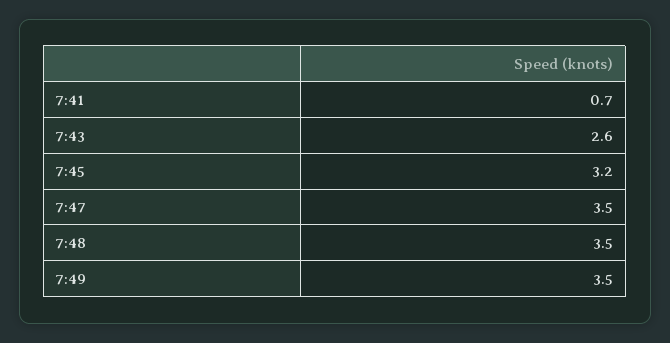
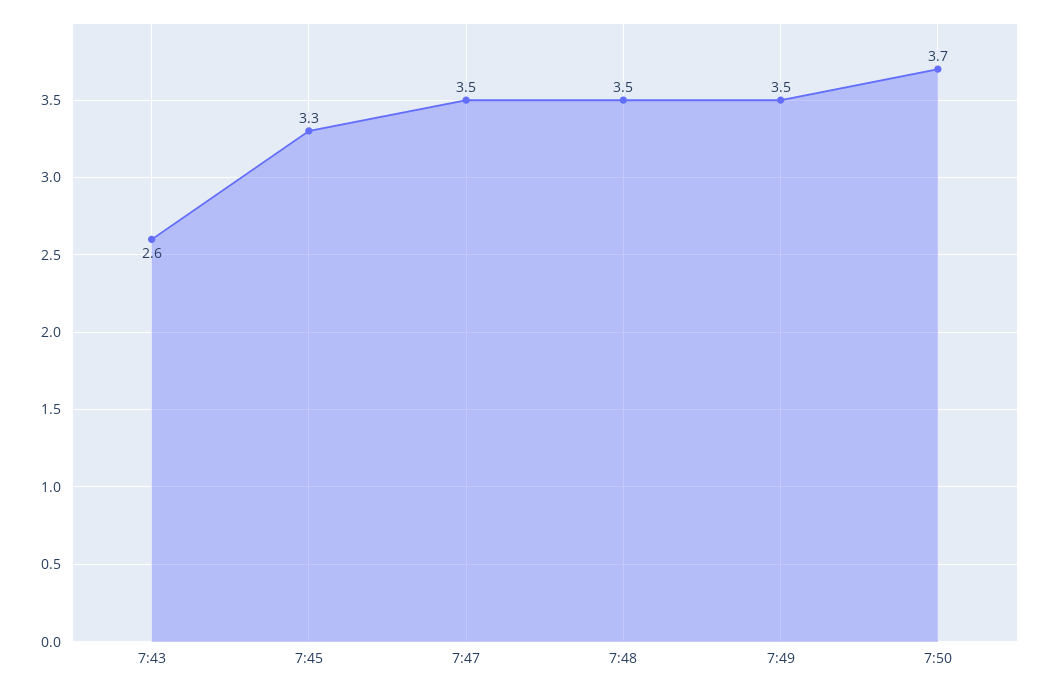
7:41: 0.7 -> none
7:45: 3.2 -> 3.3
7:50: none -> 3.7

